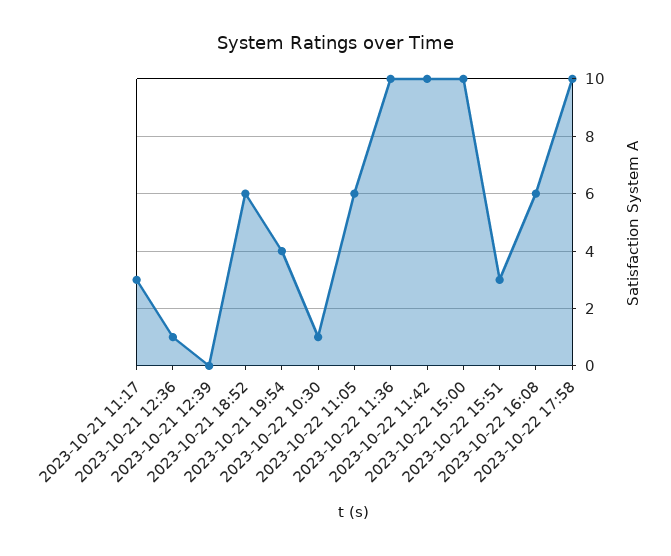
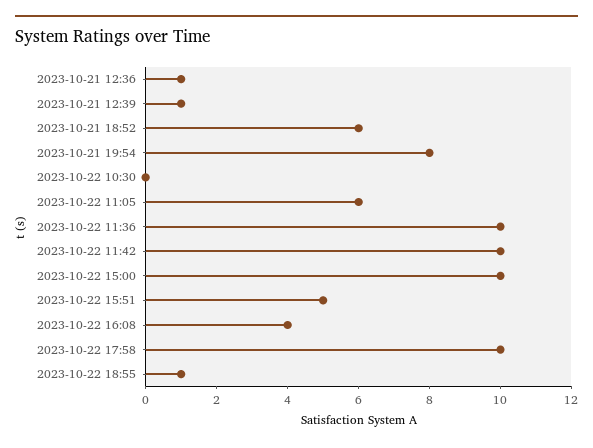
2023-10-21 11:17: 3 -> none
2023-10-21 12:39: 0 -> 1
2023-10-21 19:54: 4 -> 8
2023-10-22 10:30: 1 -> 0
2023-10-22 15:51: 3 -> 5
2023-10-22 16:08: 6 -> 4
2023-10-22 18:55: none -> 1

